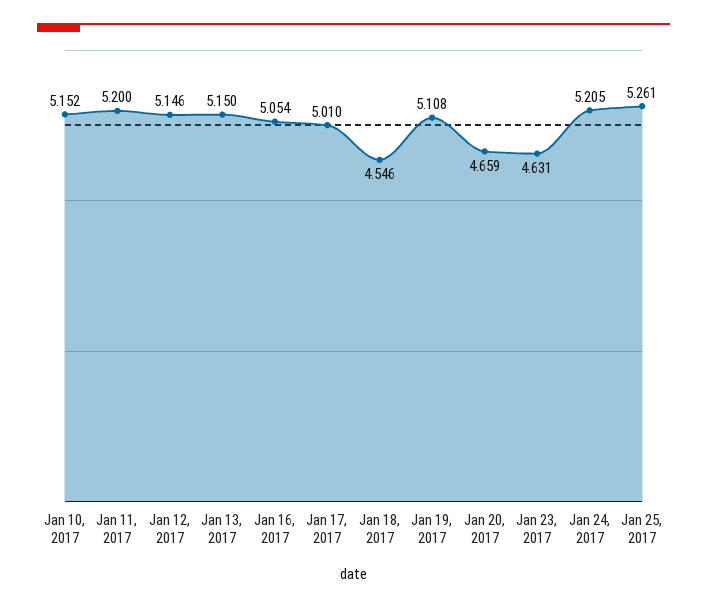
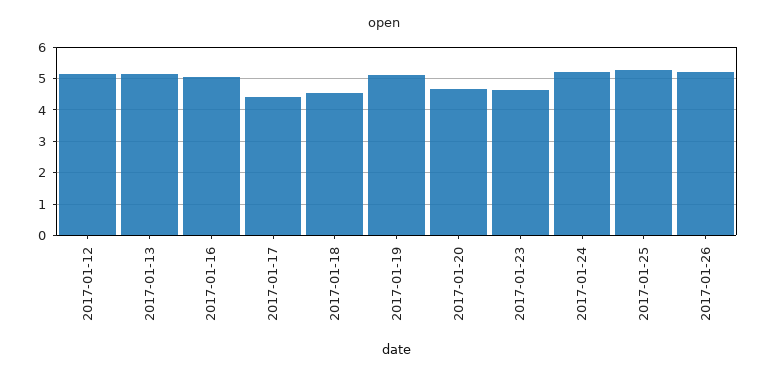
Jan 10, 2017: 5.152 -> none
Jan 11, 2017: 5.2 -> none
Jan 17, 2017: 5.01 -> 4.4
2017-01-26: none -> 5.2

